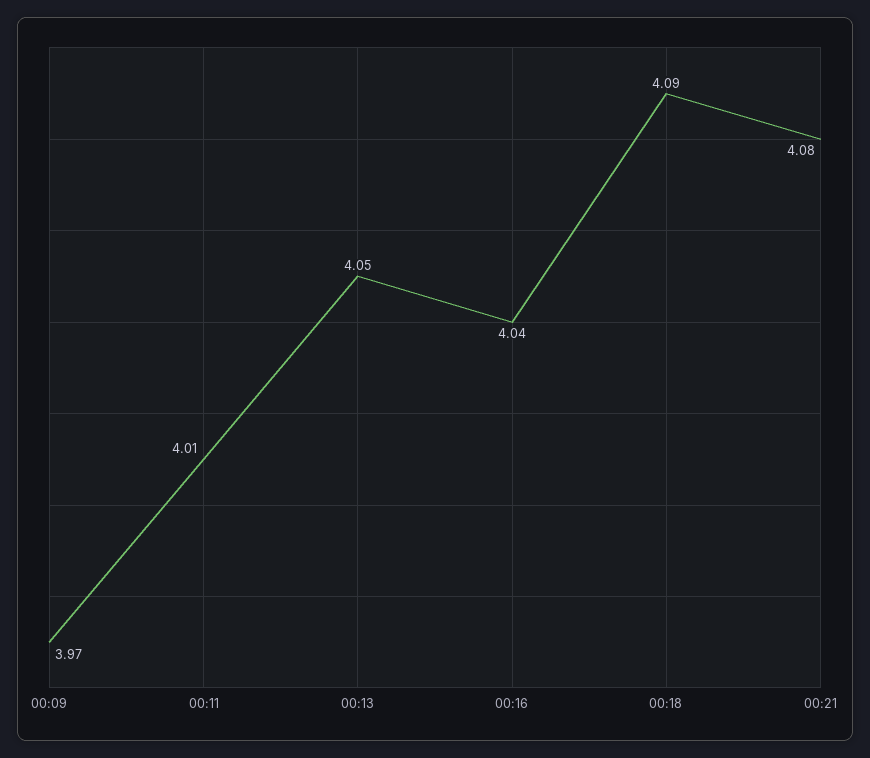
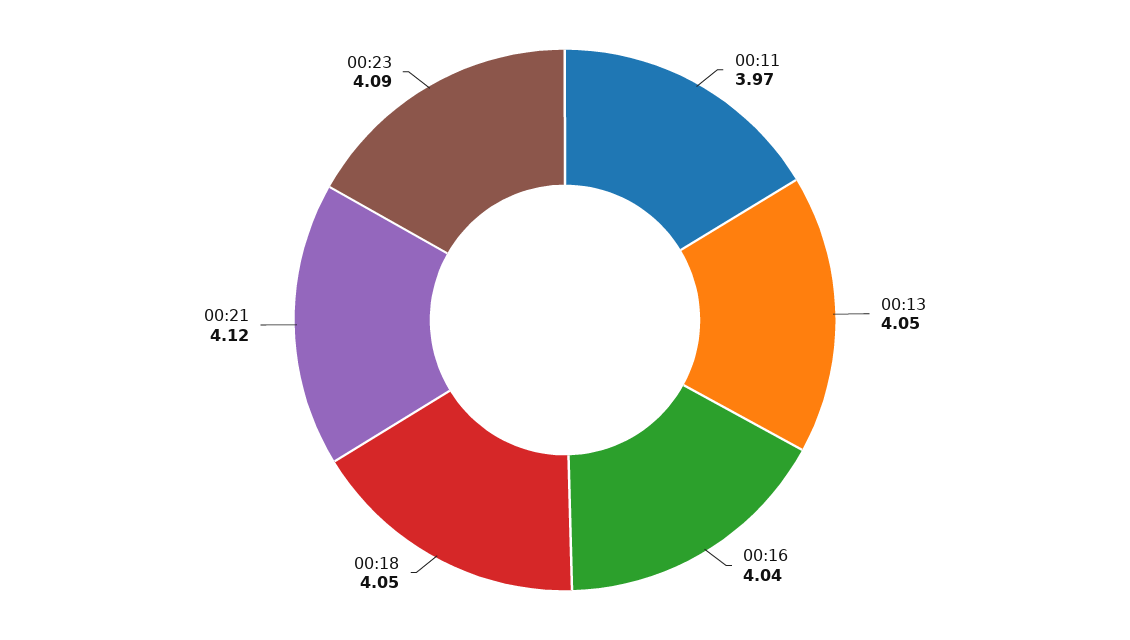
00:09: 3.97 -> none
00:11: 4.01 -> 3.97
00:18: 4.09 -> 4.05
00:21: 4.08 -> 4.12
00:23: none -> 4.09

